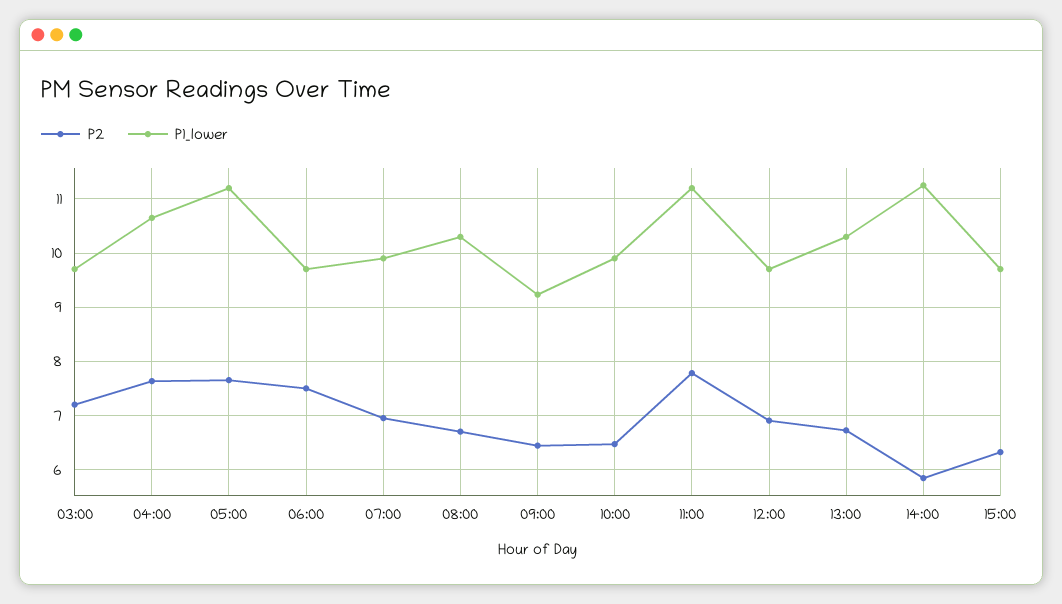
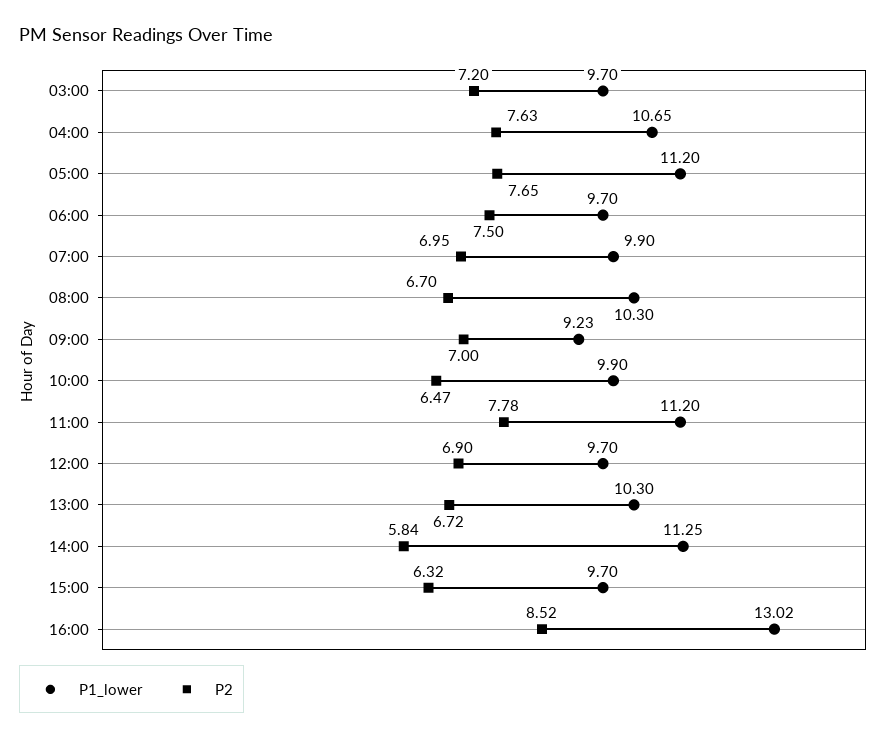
P2, 09:00: 6.4 -> 7
P1_lower, 16:00: none -> 13.02
P2, 16:00: none -> 8.52

